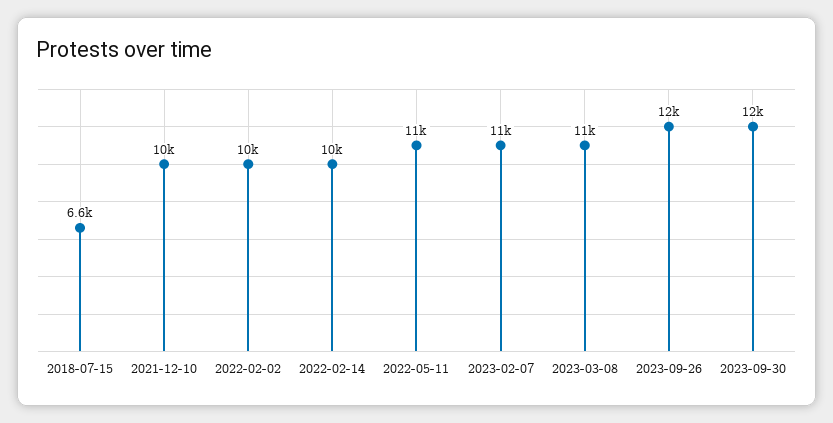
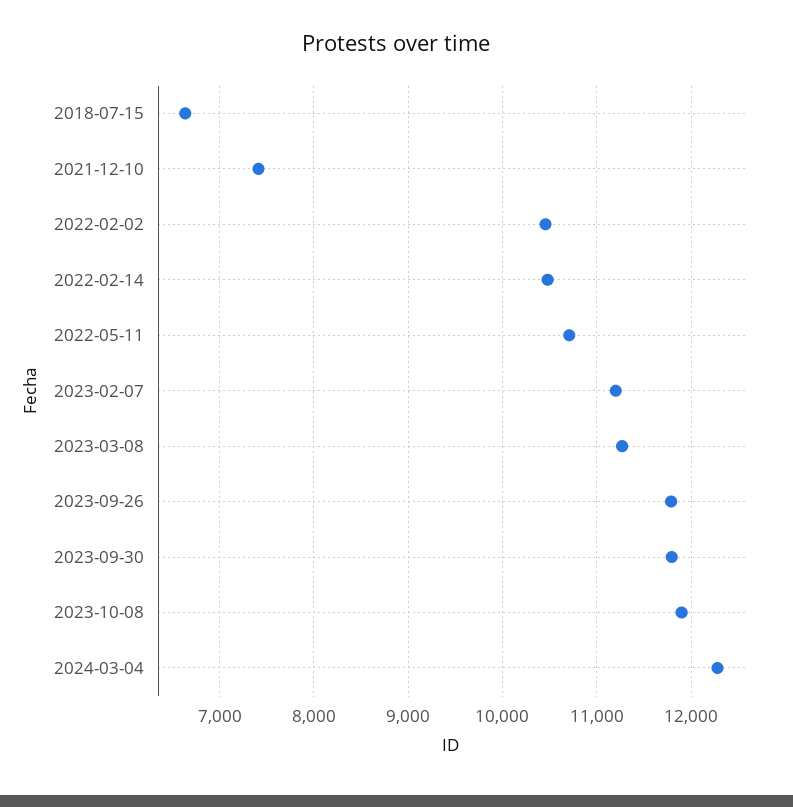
2021-12-10: 10000 -> 7400
2023-10-08: none -> 11900
2024-03-04: none -> 12300

